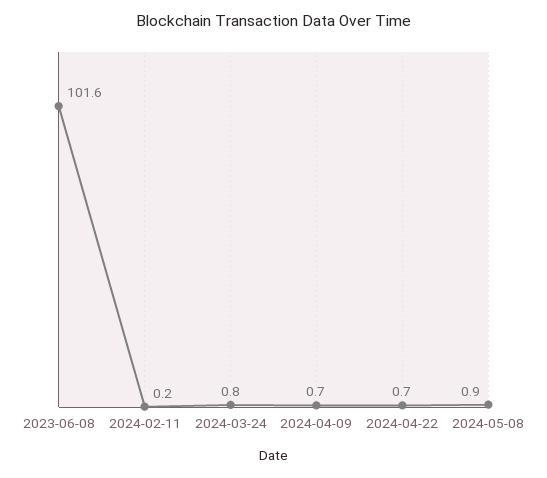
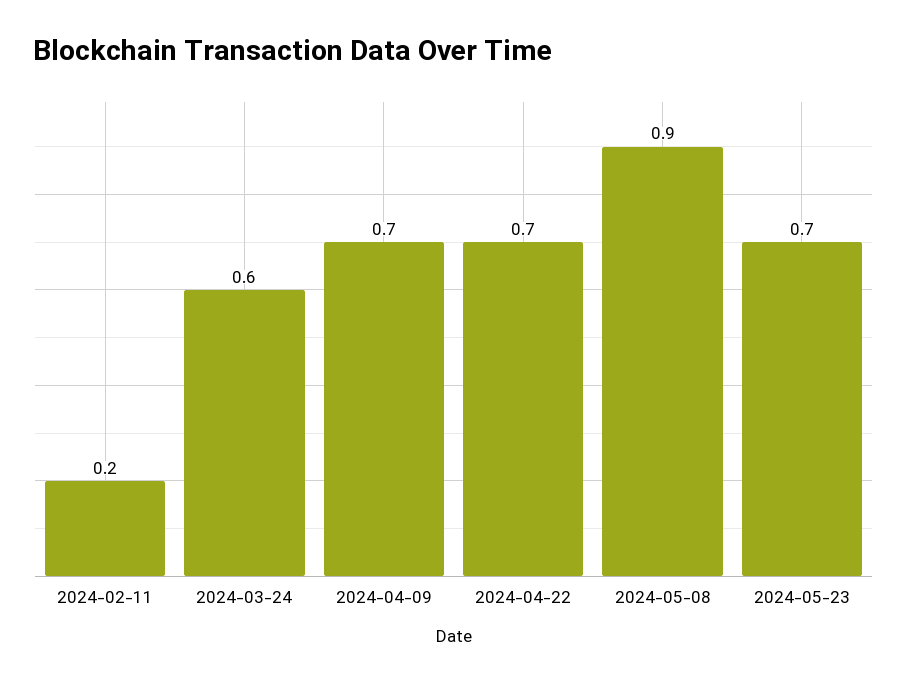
2023-06-08: 101.6 -> none
2024-03-24: 0.8 -> 0.6
2024-05-23: none -> 0.7

